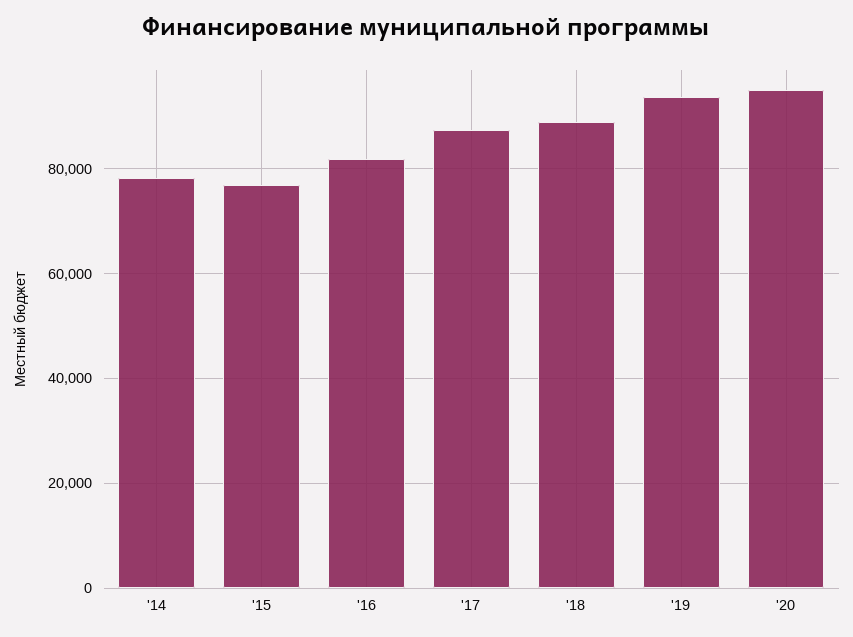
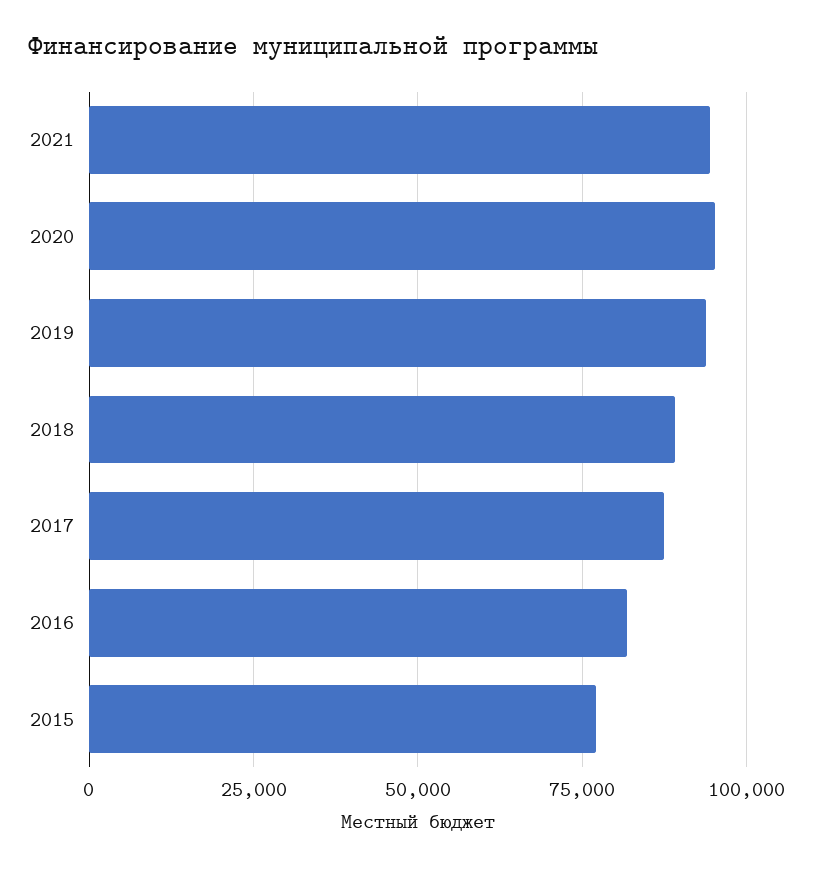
'14: 78000 -> none
2021: none -> 95000

